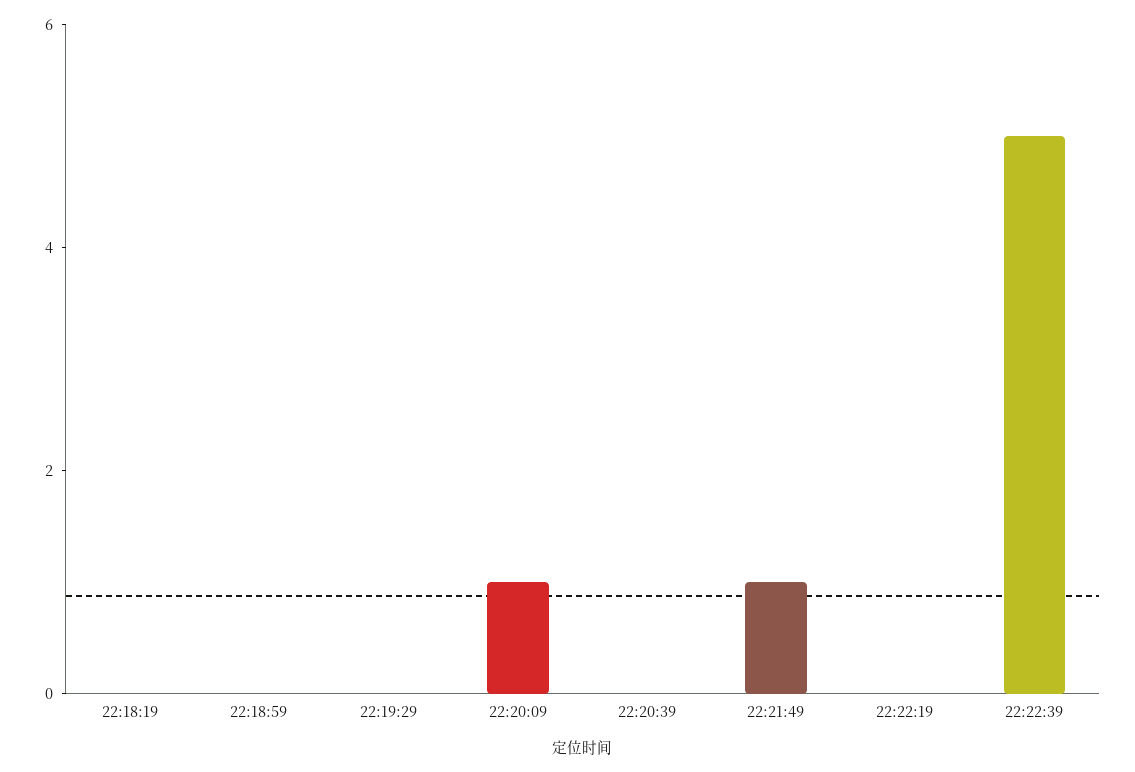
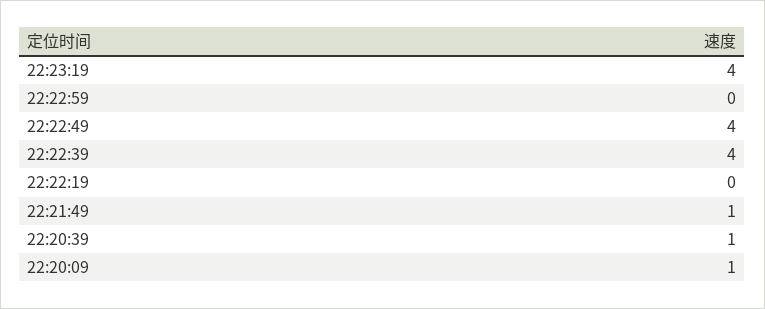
22:18:19: 0 -> none
22:18:59: 0 -> none
22:19:29: 0 -> none
22:20:39: 0 -> 1
22:22:39: 5 -> 4
22:23:19: none -> 4
22:22:59: none -> 0
22:22:49: none -> 4

